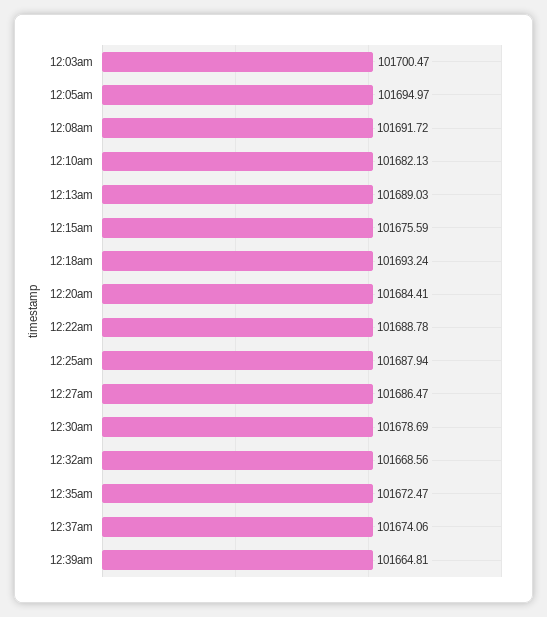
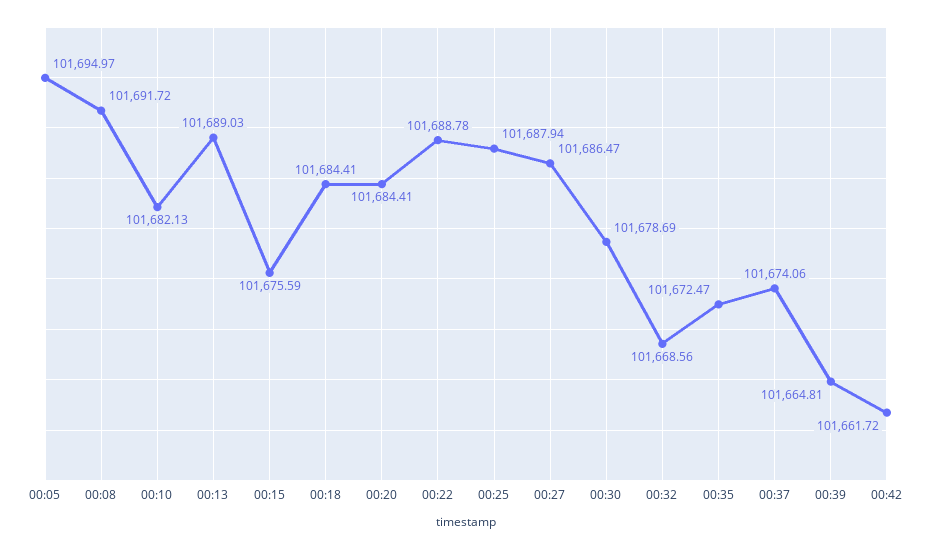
12:03am: 101700.47 -> none
12:18am: 101693.24 -> 101684.41
00:42: none -> 101661.72

